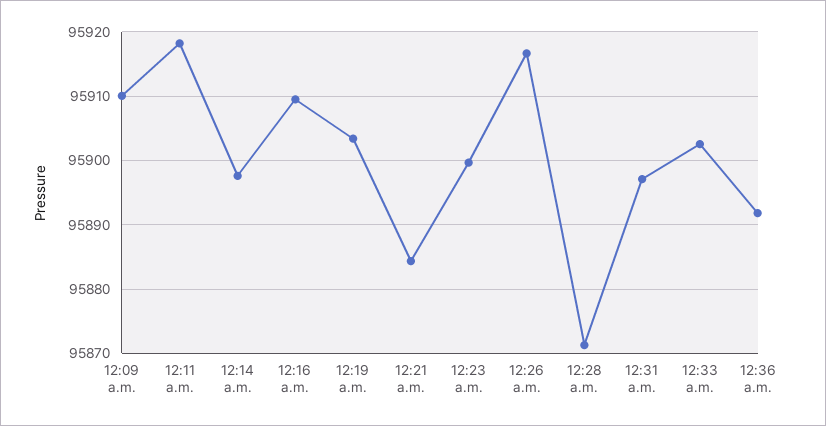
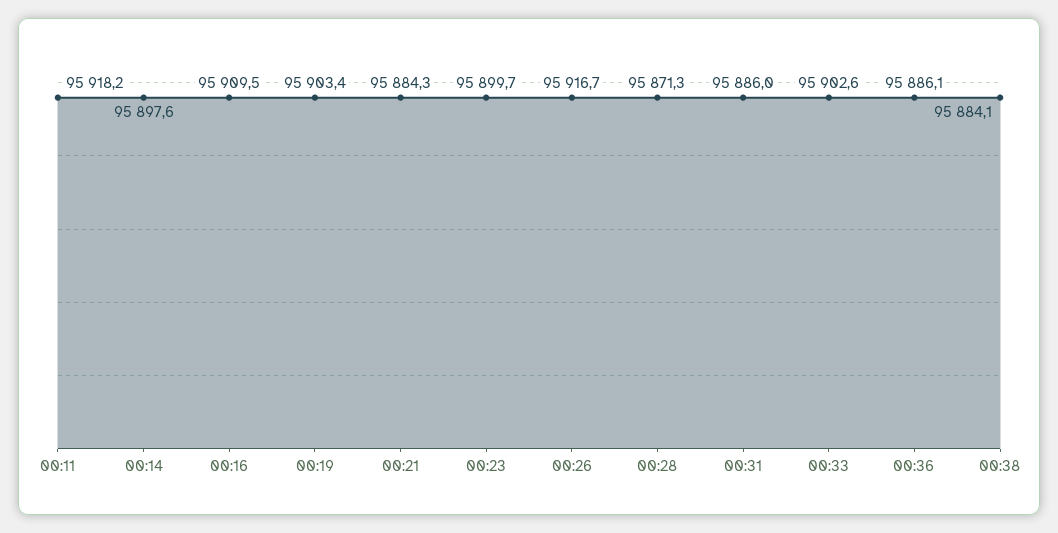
12:09 a.m.: 95910 -> none
12:31 a.m.: 95897 -> 95886
12:36 a.m.: 95892 -> 95886.1
00:38: none -> 95884.1

